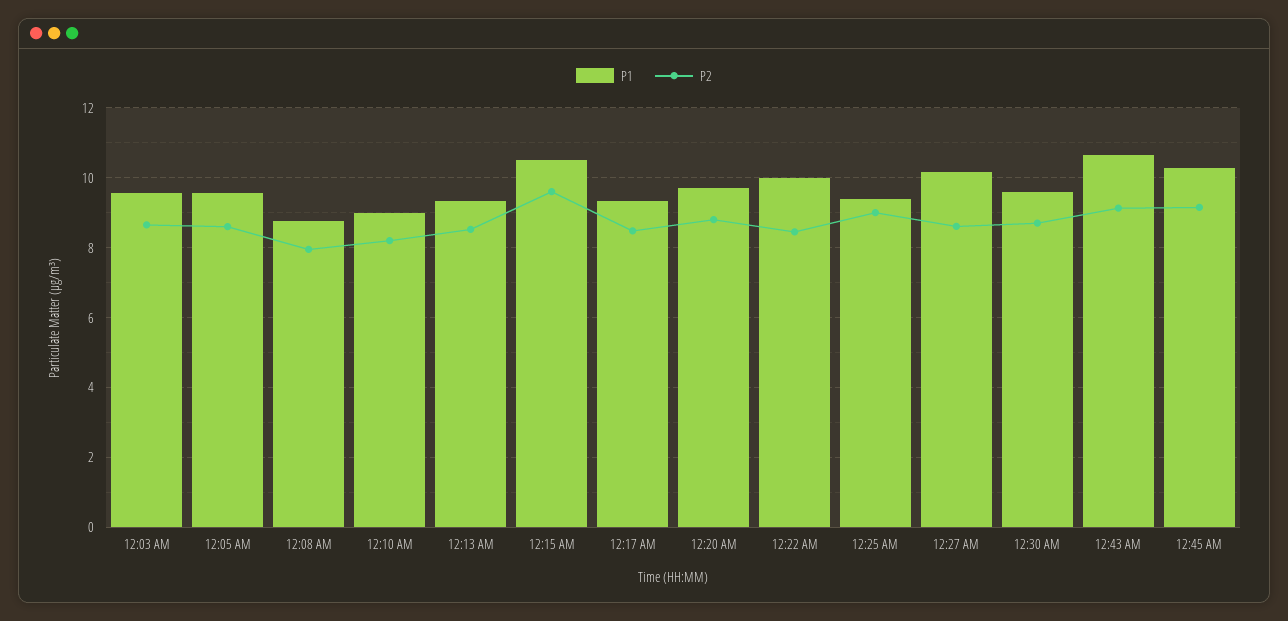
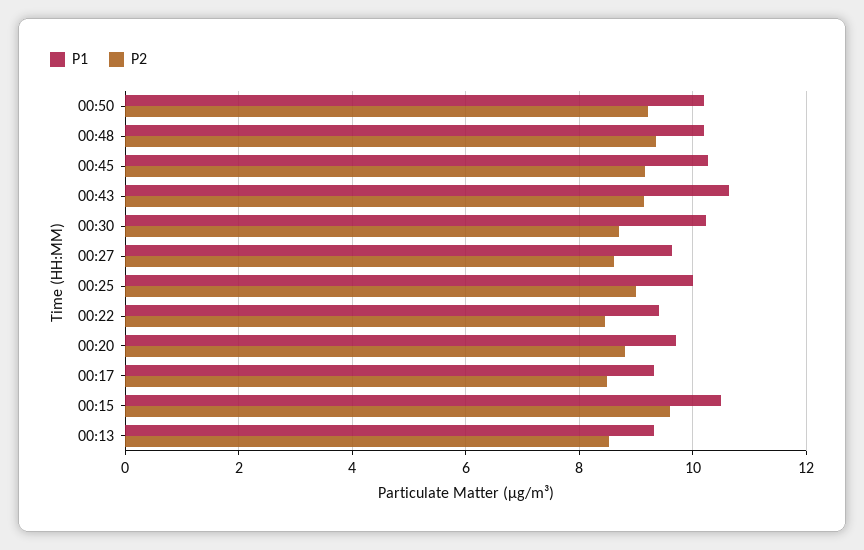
P1, 12:03 AM: 9.6 -> none
P2, 12:03 AM: 8.6 -> none
P1, 12:05 AM: 9.6 -> none
P2, 12:05 AM: 8.6 -> none
P1, 12:08 AM: 8.8 -> none
P2, 12:08 AM: 8 -> none
P1, 12:10 AM: 9 -> none
P2, 12:10 AM: 8.2 -> none
P1, 12:22 AM: 10 -> 9.4
P1, 12:25 AM: 9.4 -> 10
P1, 12:27 AM: 10.2 -> 9.6
P1, 12:30 AM: 9.6 -> 10.2
P1, 00:50: none -> 10.2
P2, 00:50: none -> 9.2
P1, 00:48: none -> 10.2
P2, 00:48: none -> 9.4

